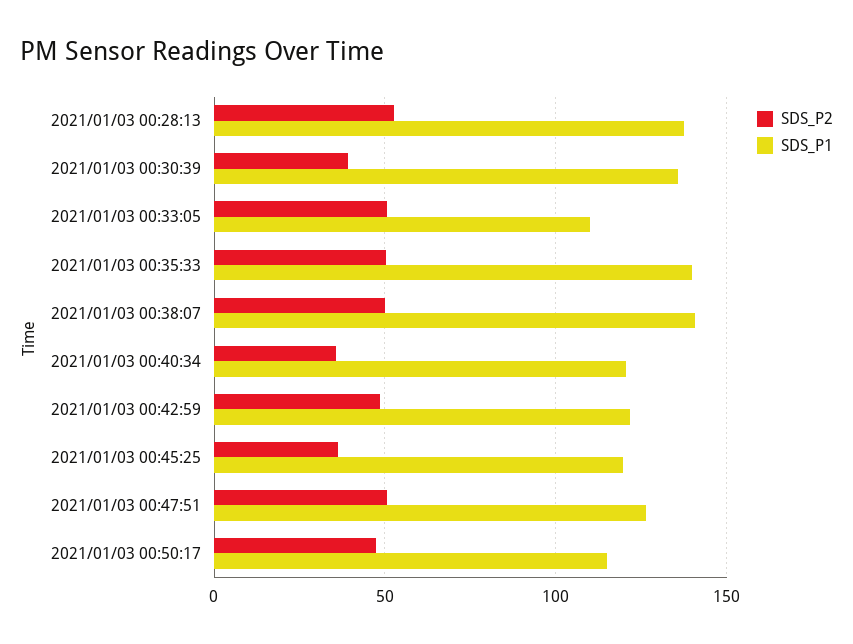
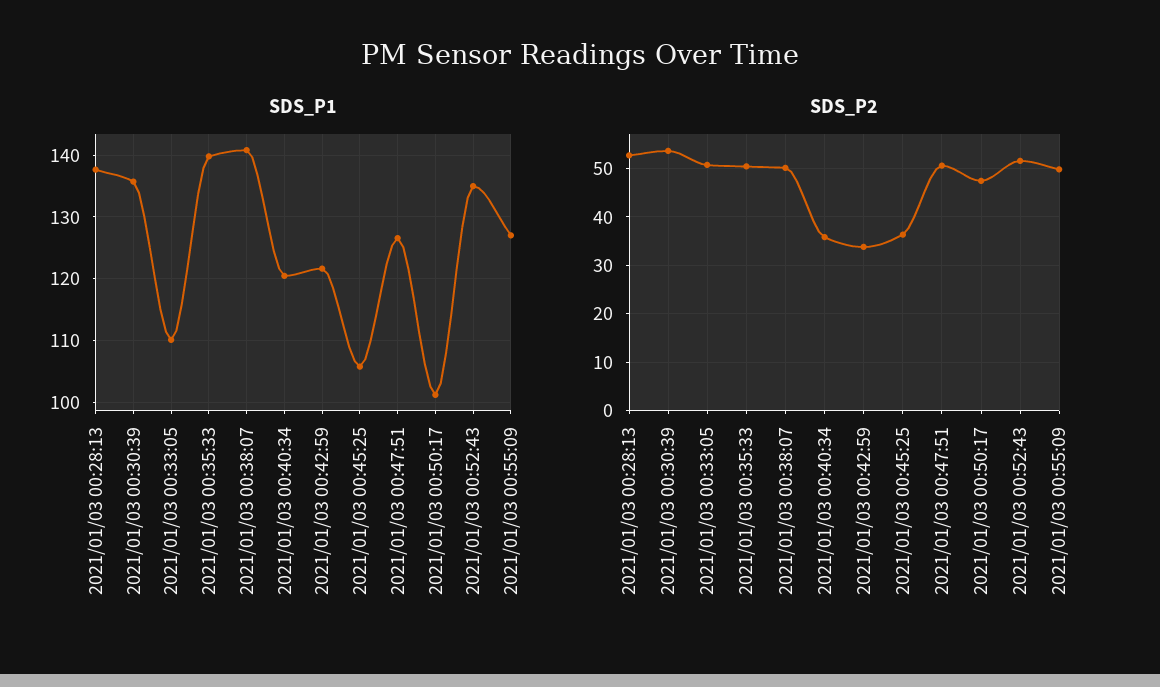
SDS_P2, 2021/01/03 00:30:39: 40 -> 54
SDS_P2, 2021/01/03 00:42:59: 50 -> 34
SDS_P1, 2021/01/03 00:45:25: 120 -> 106
SDS_P1, 2021/01/03 00:50:17: 115 -> 101
SDS_P1, 2021/01/03 00:52:43: none -> 135
SDS_P1, 2021/01/03 00:55:09: none -> 127
SDS_P2, 2021/01/03 00:52:43: none -> 52
SDS_P2, 2021/01/03 00:55:09: none -> 50

